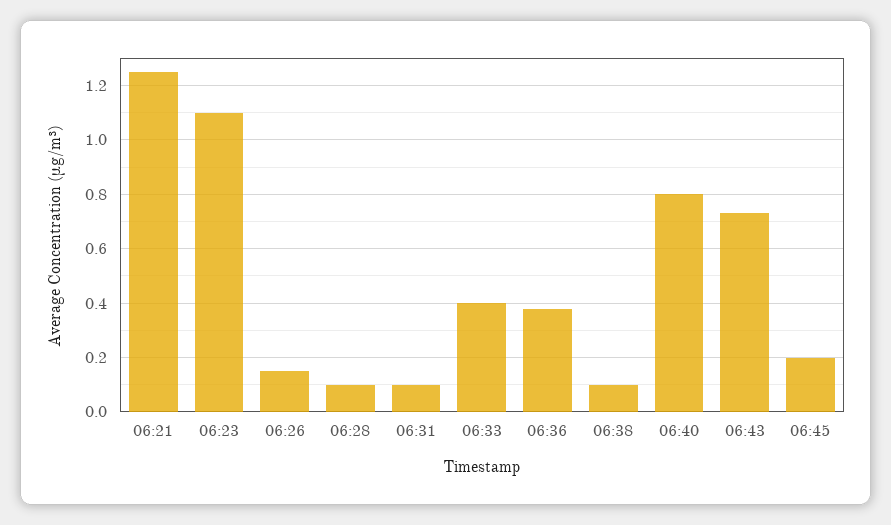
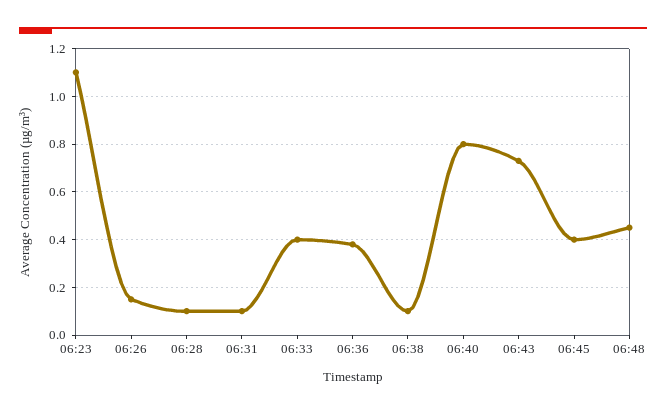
06:21: 1.25 -> none
06:45: 0.2 -> 0.4
06:48: none -> 0.45

